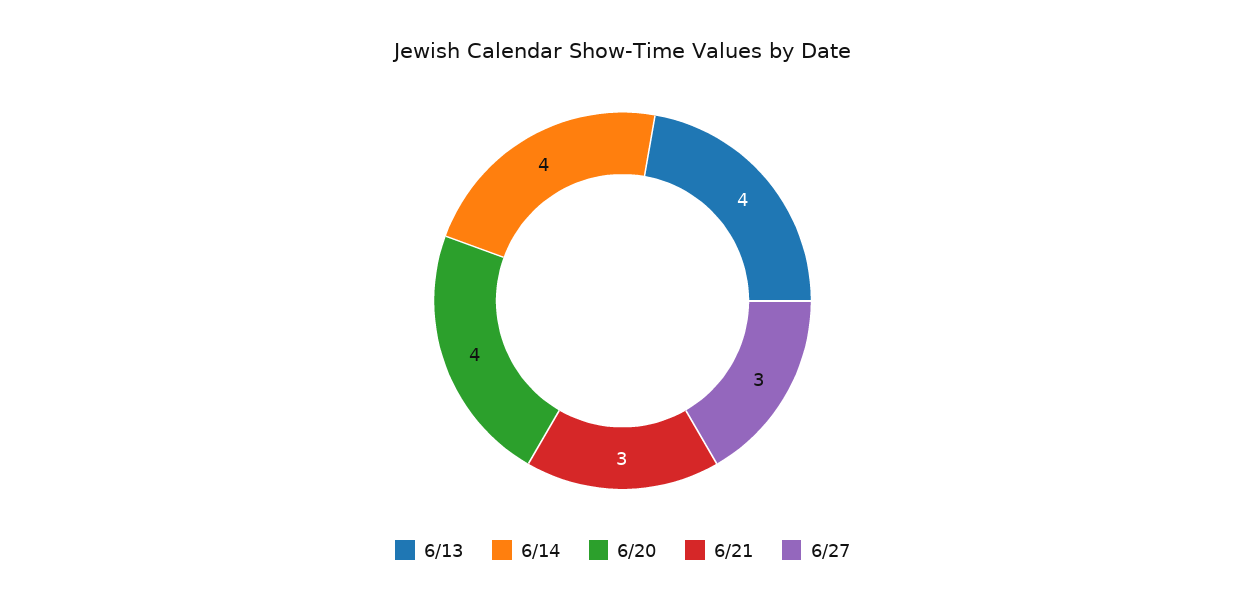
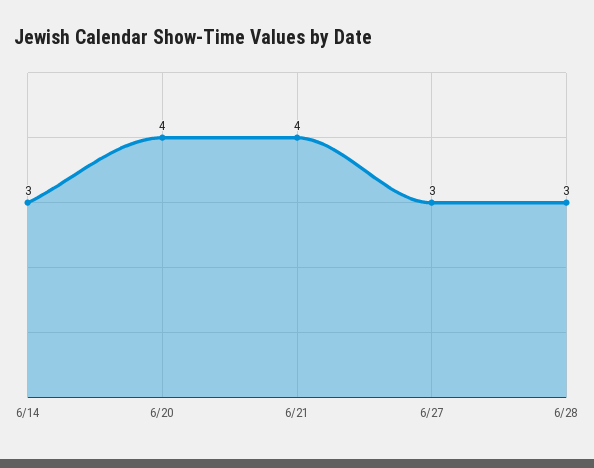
6/13: 4 -> none
6/14: 4 -> 3
6/21: 3 -> 4
6/28: none -> 3

